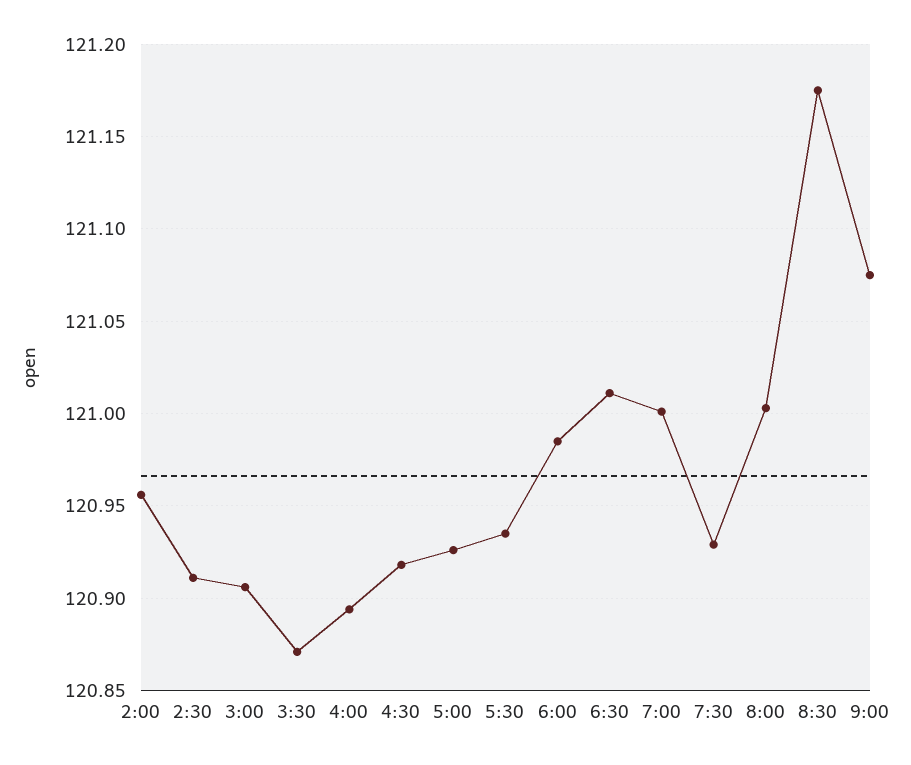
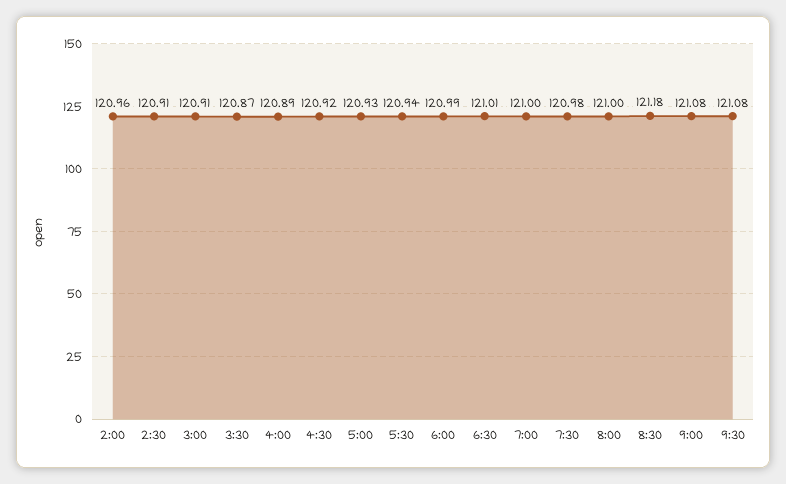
7:30: 120.93 -> 120.98
9:30: none -> 121.08

